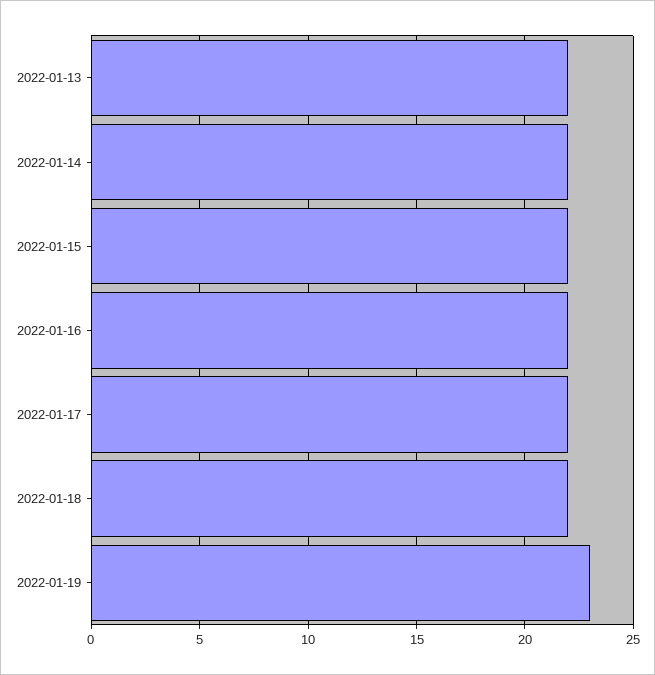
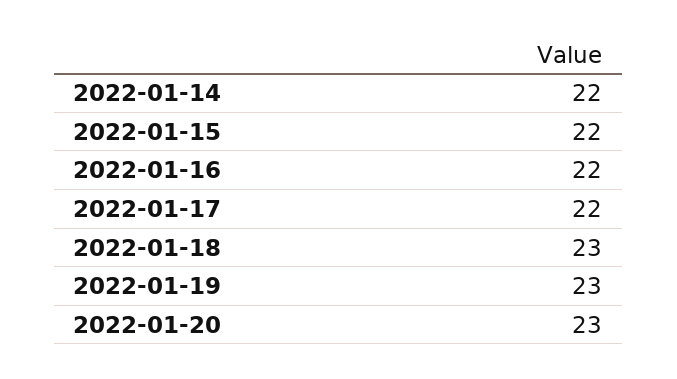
2022-01-13: 22 -> none
2022-01-18: 22 -> 23
2022-01-20: none -> 23

